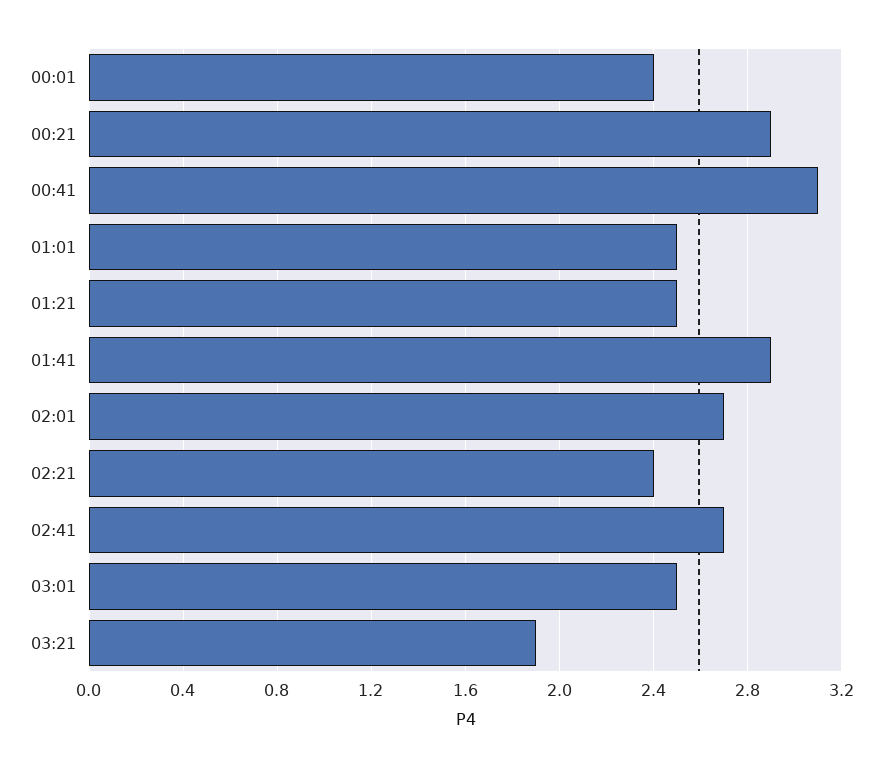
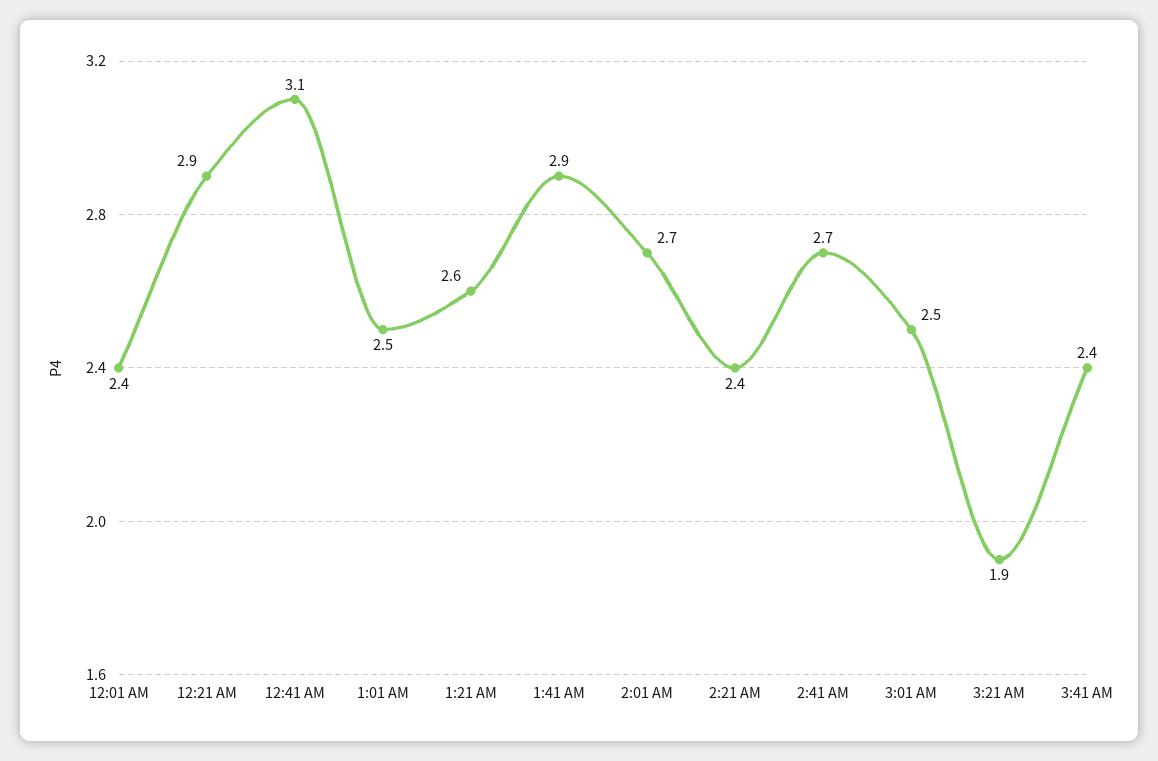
01:21: 2.5 -> 2.6
3:41 AM: none -> 2.4

